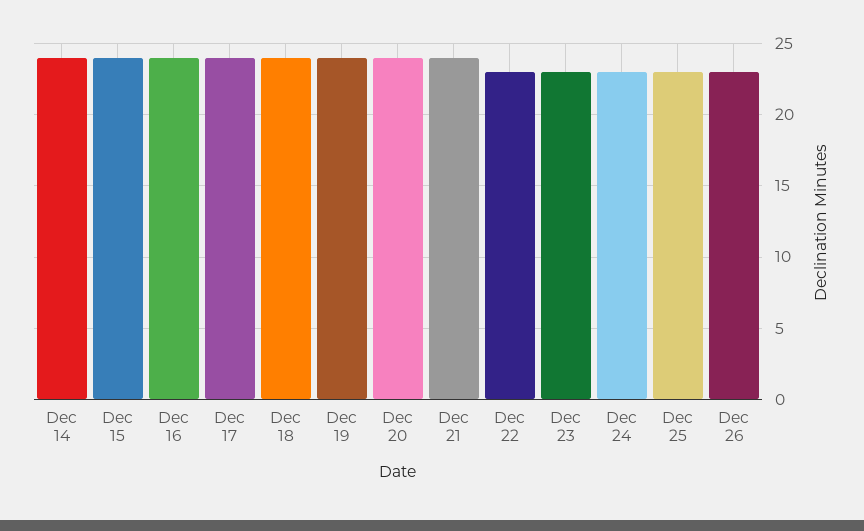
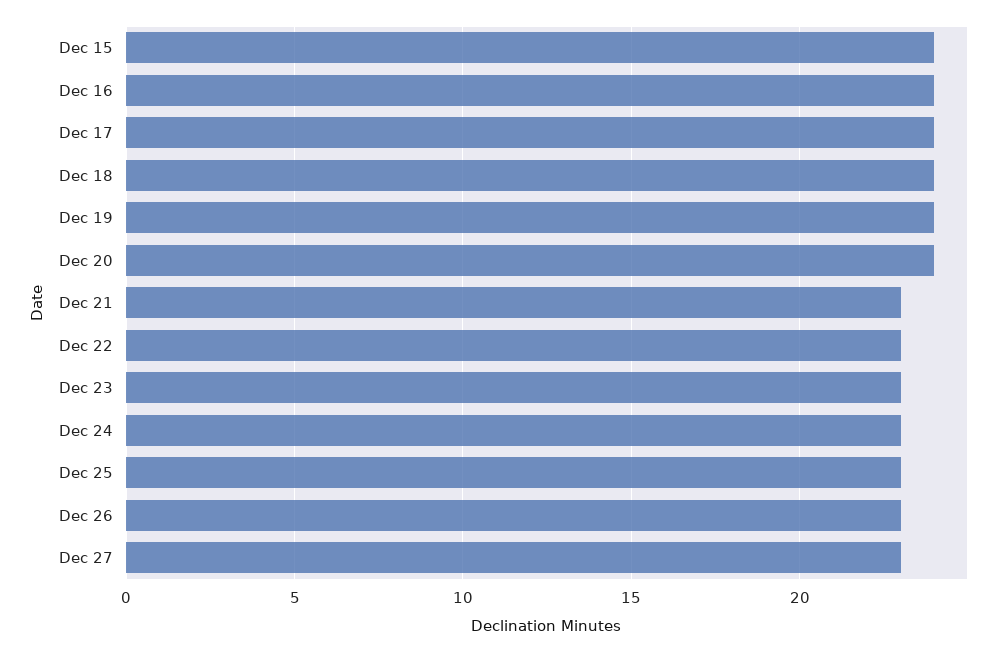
Dec 14: 24 -> none
Dec 21: 24 -> 23
Dec 27: none -> 23

